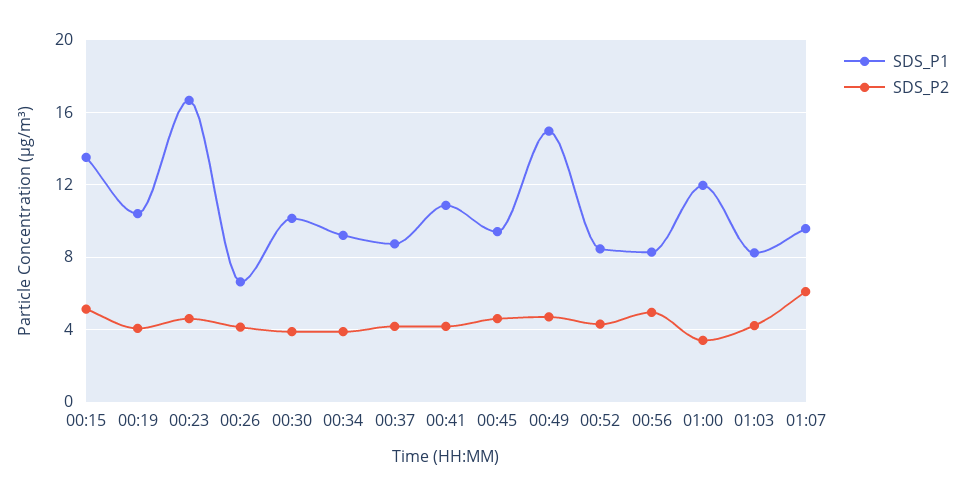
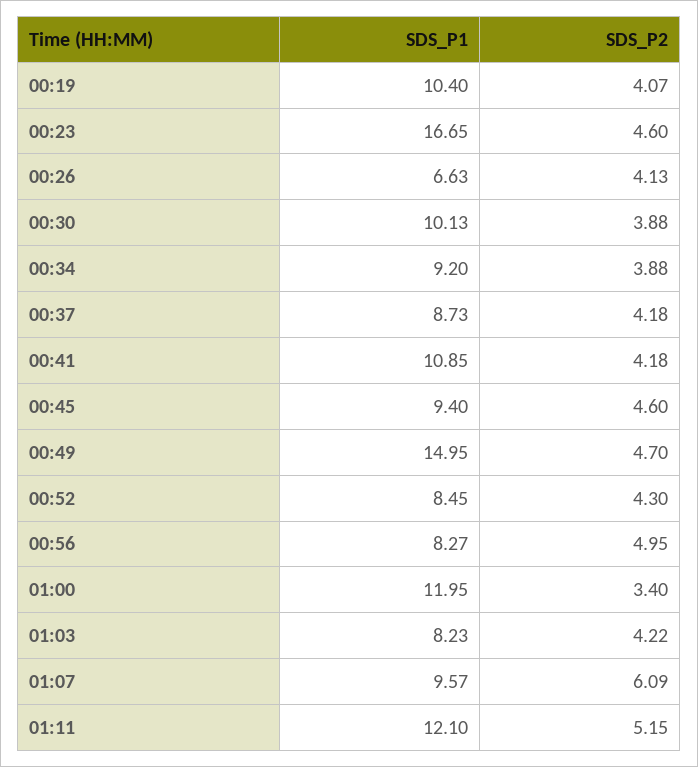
SDS_P1, 00:15: 13.5 -> none
SDS_P2, 00:15: 5 -> none
SDS_P1, 01:11: none -> 12.1
SDS_P2, 01:11: none -> 5.15

